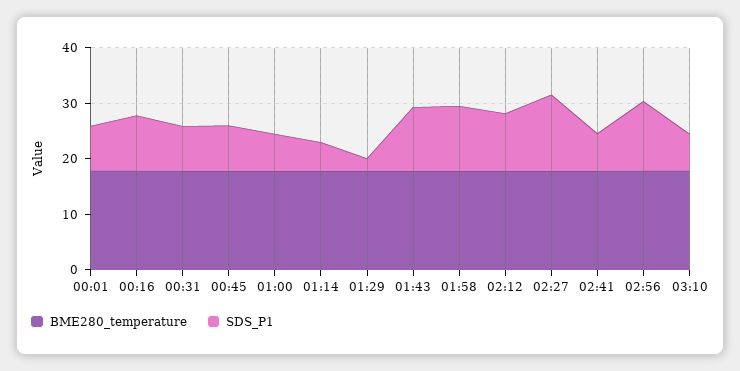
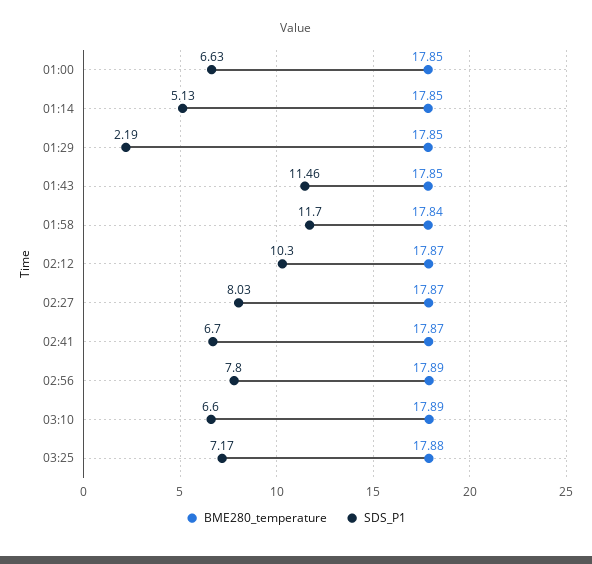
BME280_temperature, 00:01: 18 -> none
SDS_P1, 00:01: 8 -> none
BME280_temperature, 00:16: 18 -> none
SDS_P1, 00:16: 10 -> none
BME280_temperature, 00:31: 18 -> none
SDS_P1, 00:31: 8 -> none
BME280_temperature, 00:45: 18 -> none
SDS_P1, 00:45: 8 -> none
SDS_P1, 02:27: 14 -> 8.03
SDS_P1, 02:56: 12 -> 7.8
BME280_temperature, 03:25: none -> 17.88
SDS_P1, 03:25: none -> 7.17

